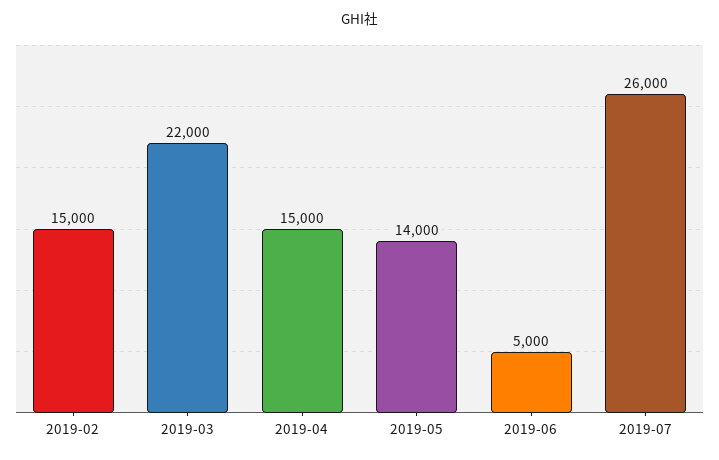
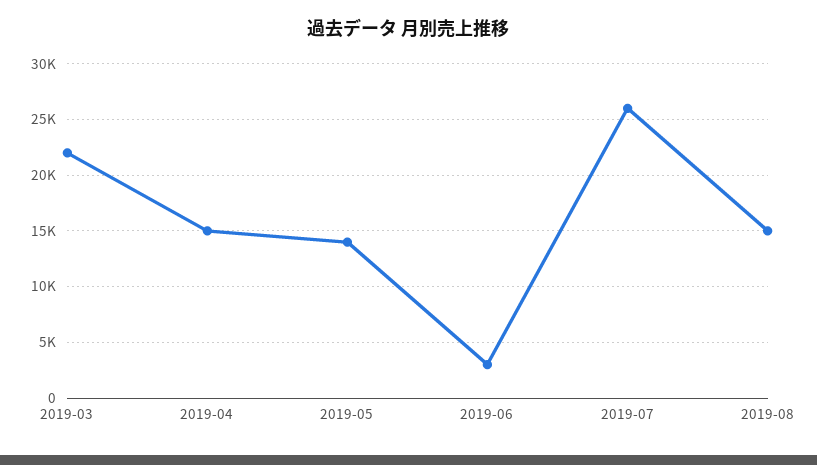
2019-02: 15000 -> none
2019-06: 5000 -> 3000
2019-08: none -> 15000

